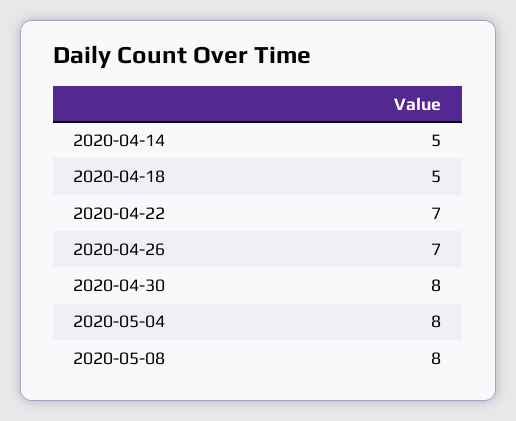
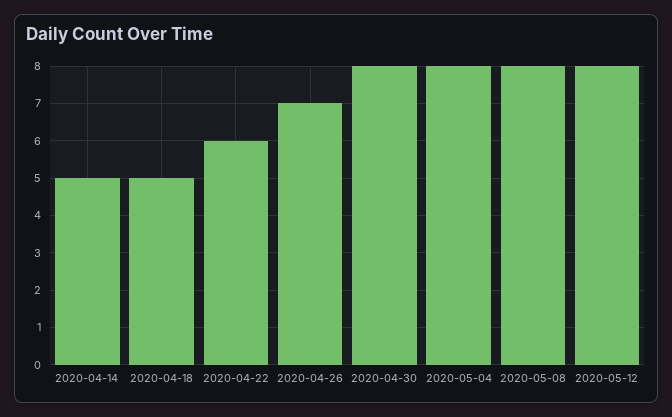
2020-04-22: 7 -> 6
2020-05-12: none -> 8

